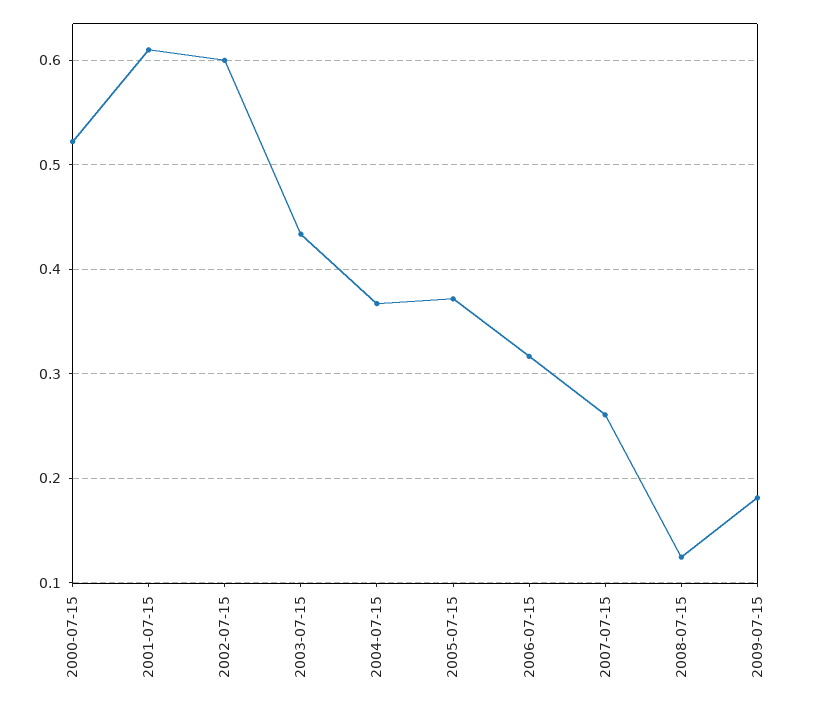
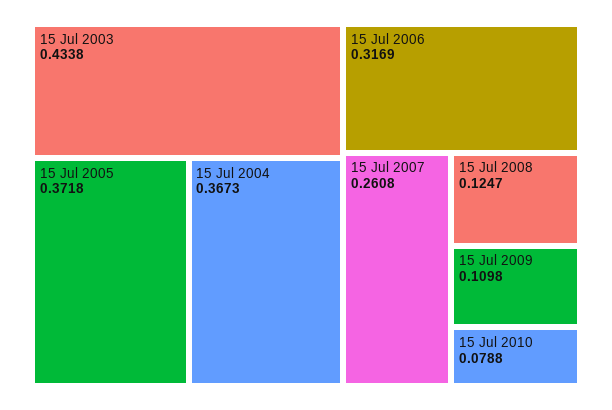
2000-07-15: 0.52 -> none
2001-07-15: 0.61 -> none
2002-07-15: 0.6 -> none
2009-07-15: 0.18 -> 0.1098
15 Jul 2010: none -> 0.0788

